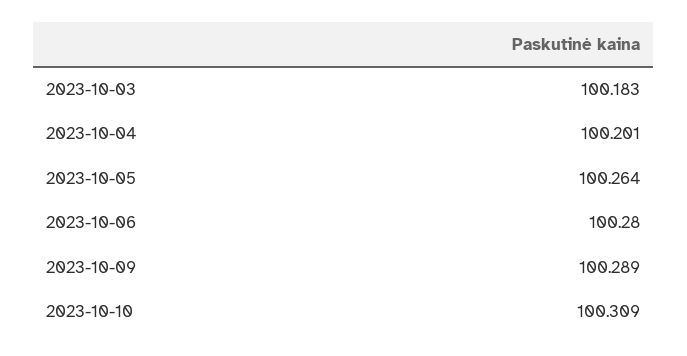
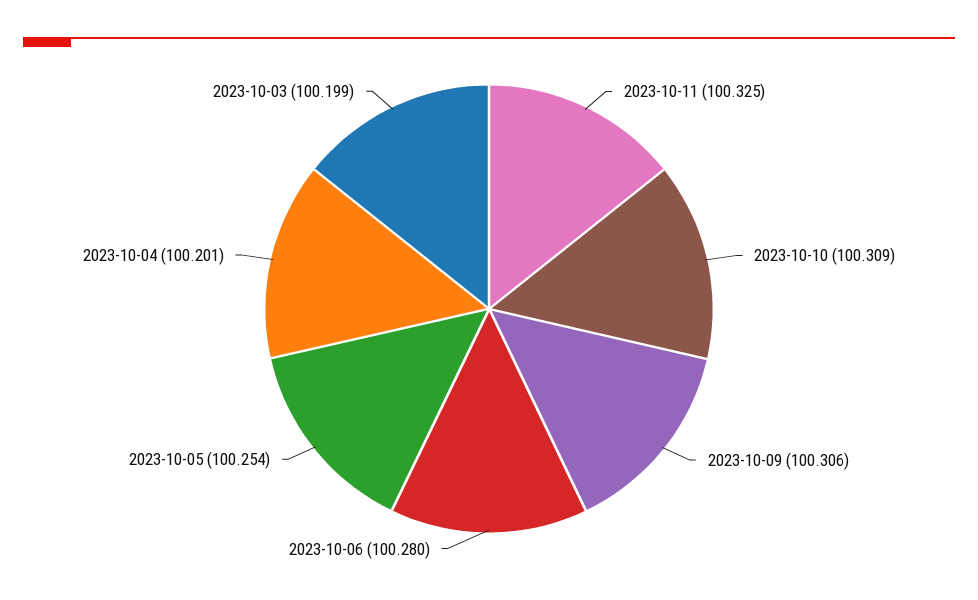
2023-10-03: 100.183 -> 100.199
2023-10-05: 100.264 -> 100.254
2023-10-09: 100.289 -> 100.306
2023-10-11: none -> 100.325

